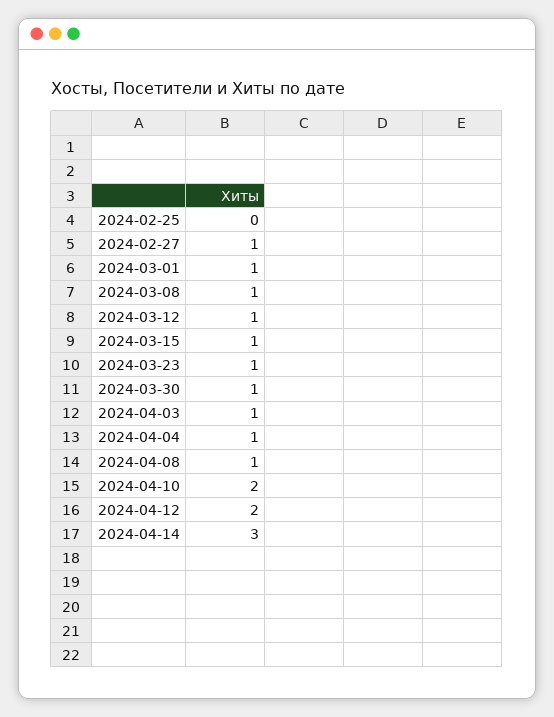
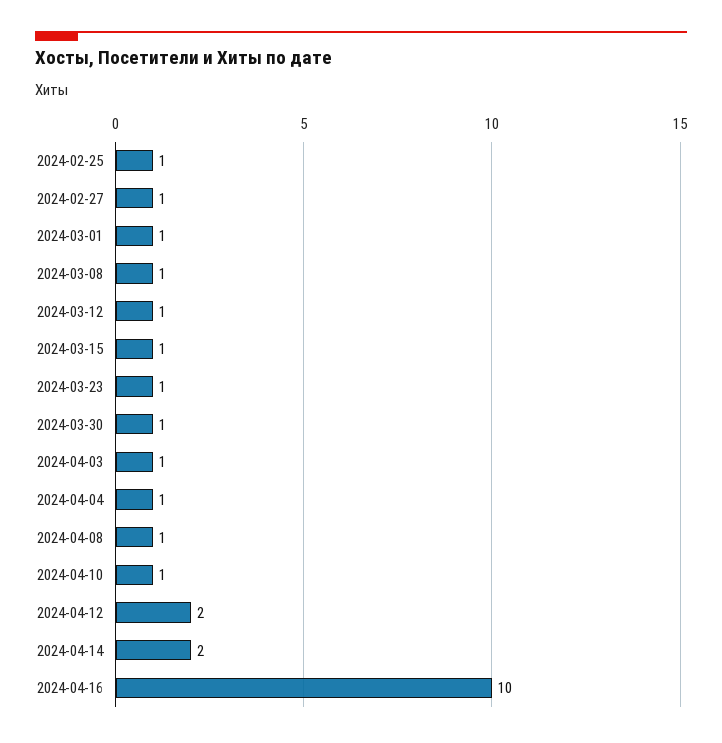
2024-02-25: 0 -> 1
2024-04-10: 2 -> 1
2024-04-14: 3 -> 2
2024-04-16: none -> 10

